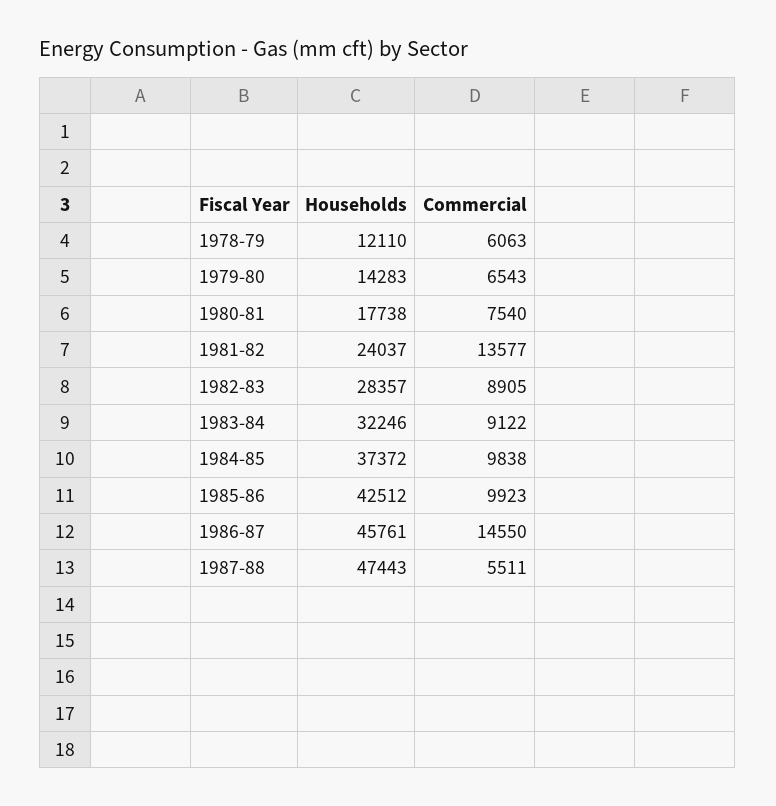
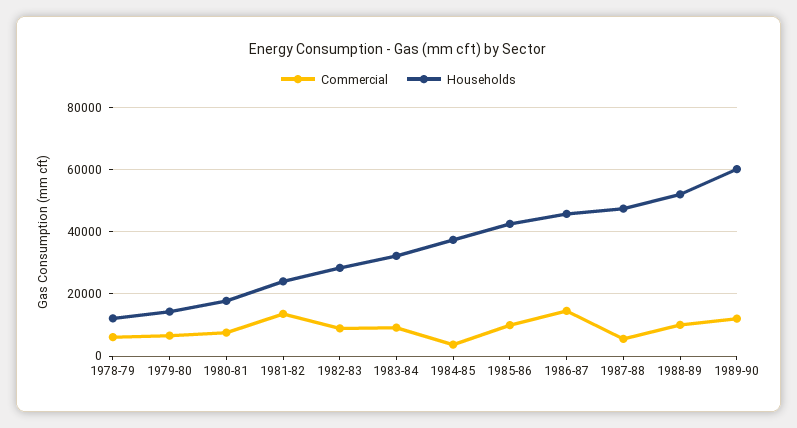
Commercial, 1984-85: 9838 -> 4000
Commercial, 1988-89: none -> 10000
Households, 1988-89: none -> 52000
Commercial, 1989-90: none -> 12000
Households, 1989-90: none -> 60000

